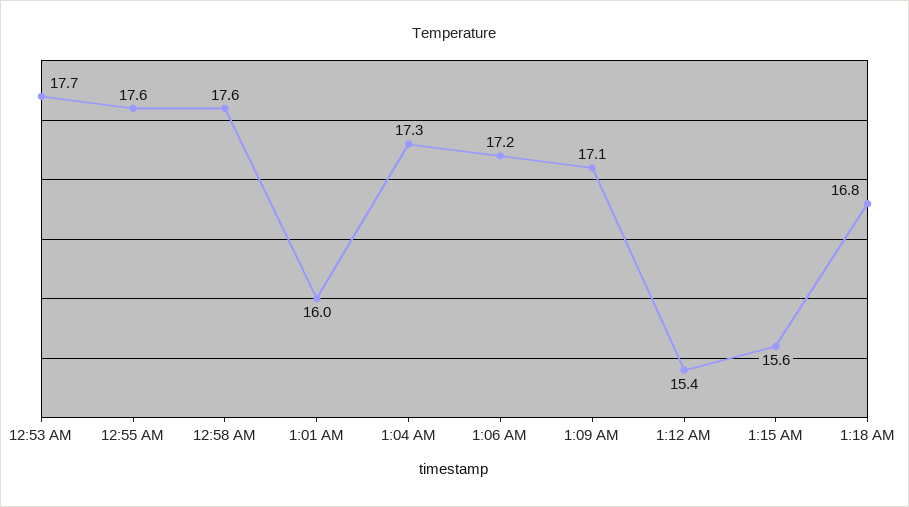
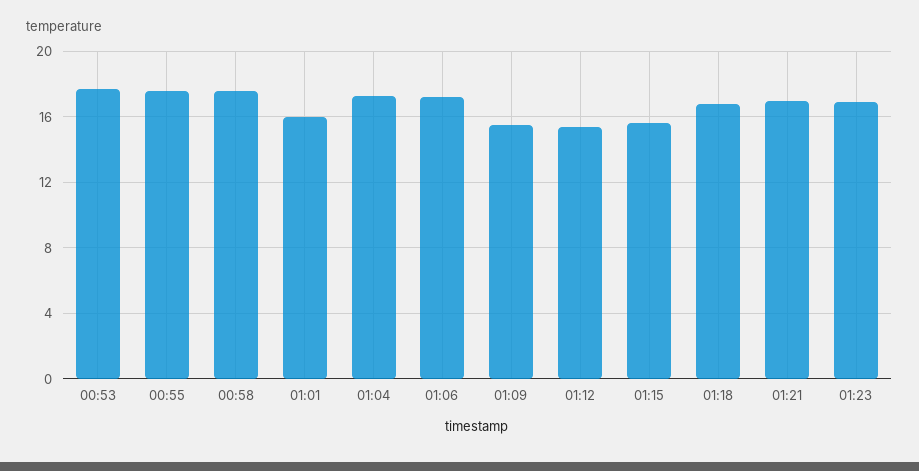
1:09 AM: 17.1 -> 15.5
01:21: none -> 17
01:23: none -> 17

